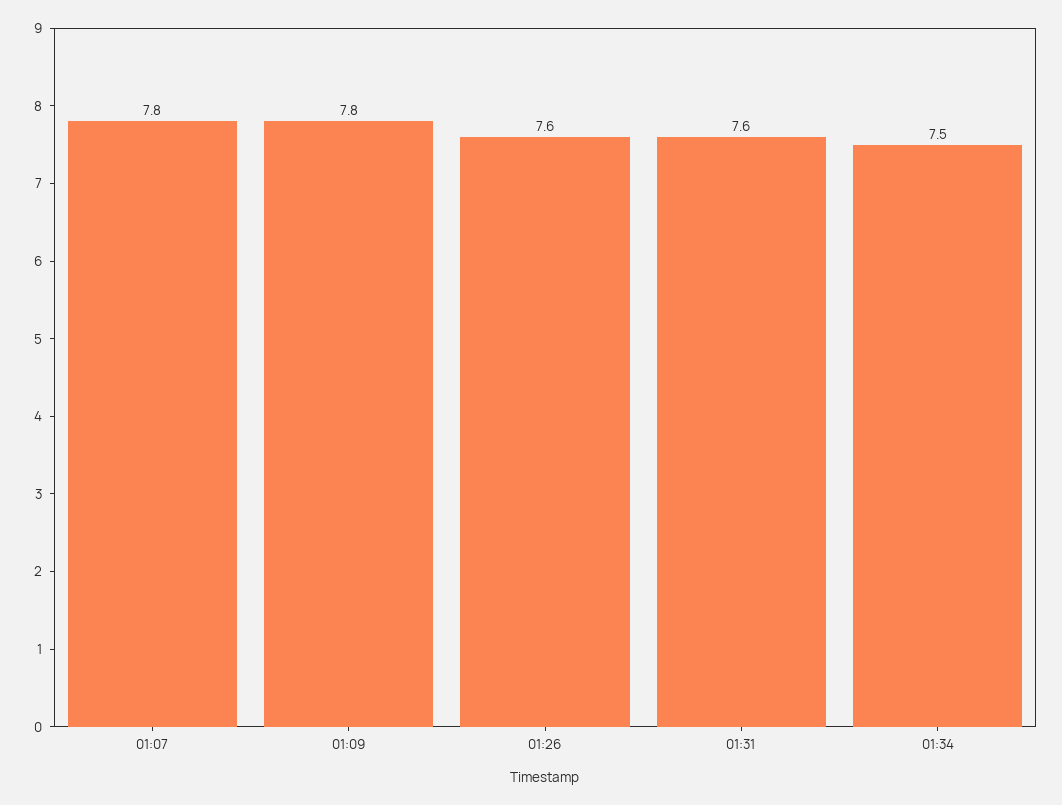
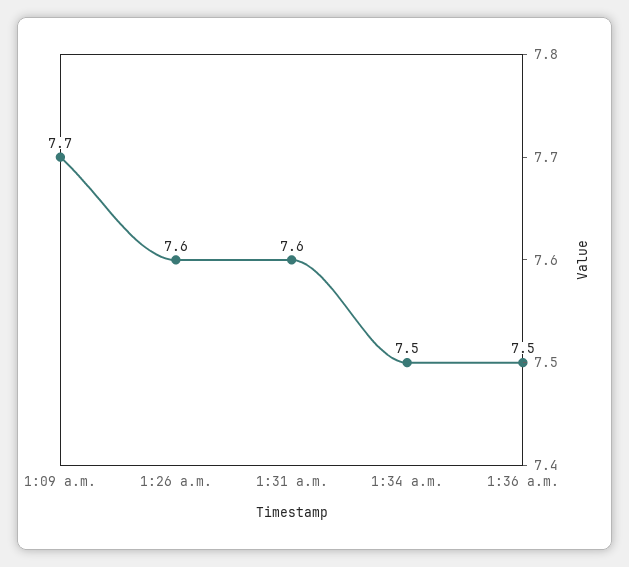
01:07: 7.8 -> none
01:09: 7.8 -> 7.7
1:36 a.m.: none -> 7.5

